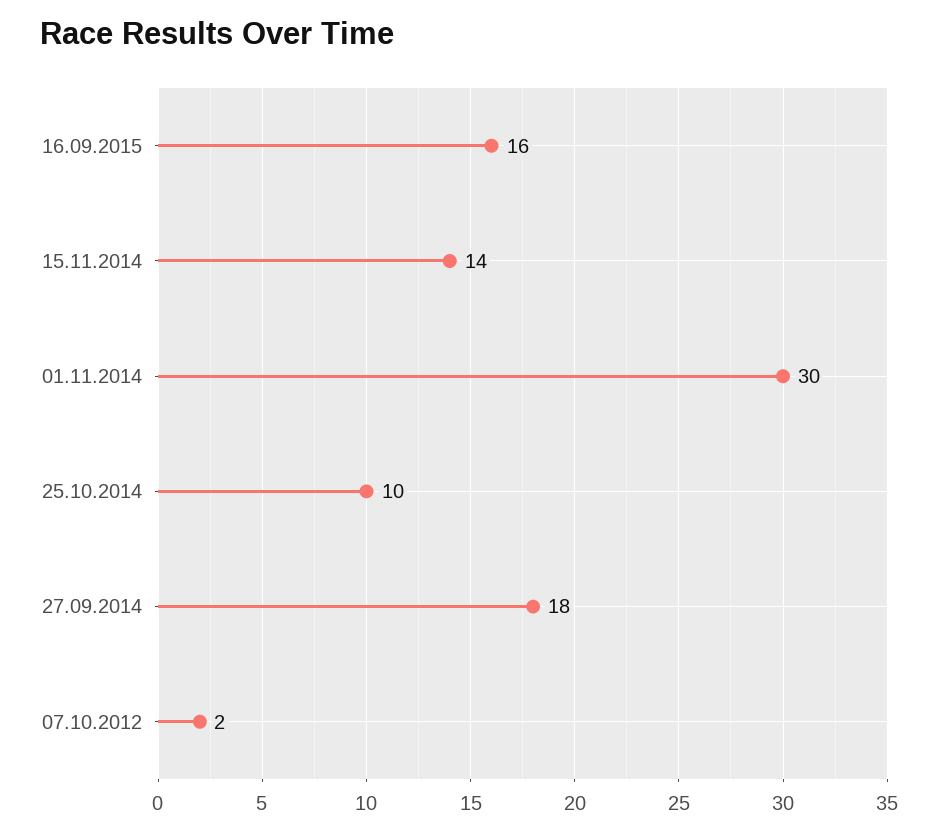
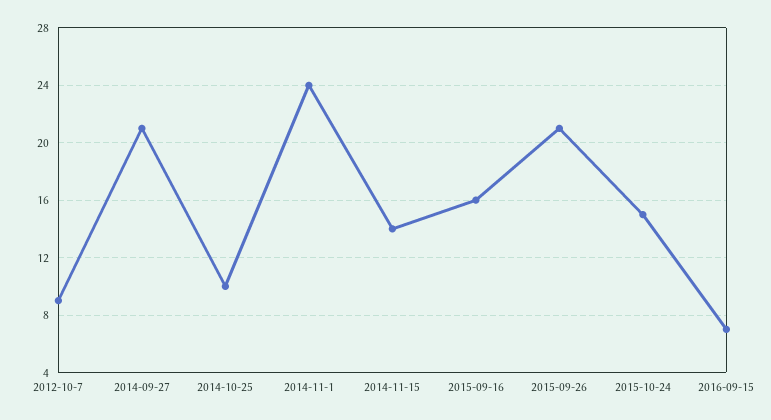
01.11.2014: 30 -> 24
27.09.2014: 18 -> 21
07.10.2012: 2 -> 9
2015-09-26: none -> 21
2015-10-24: none -> 15
2016-09-15: none -> 7

